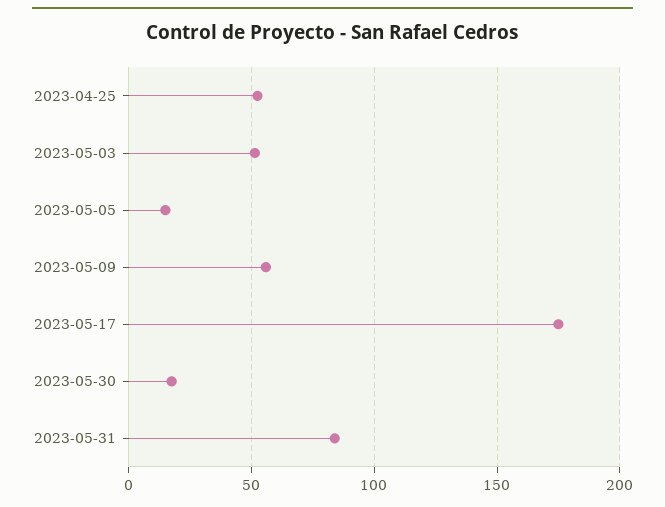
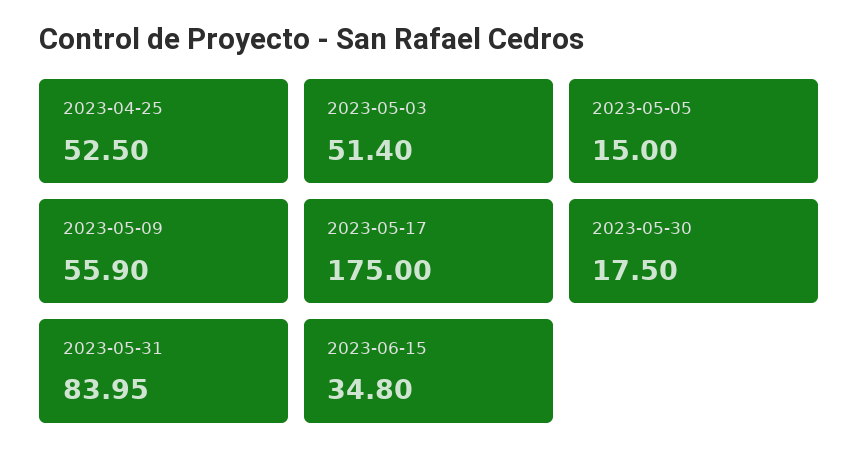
2023-06-15: none -> 34.8

